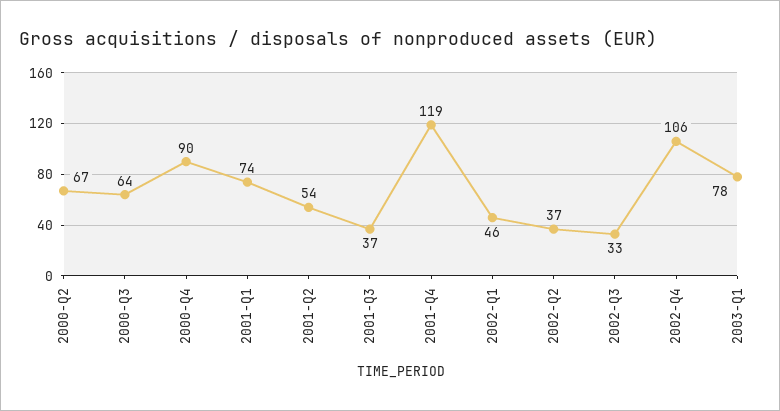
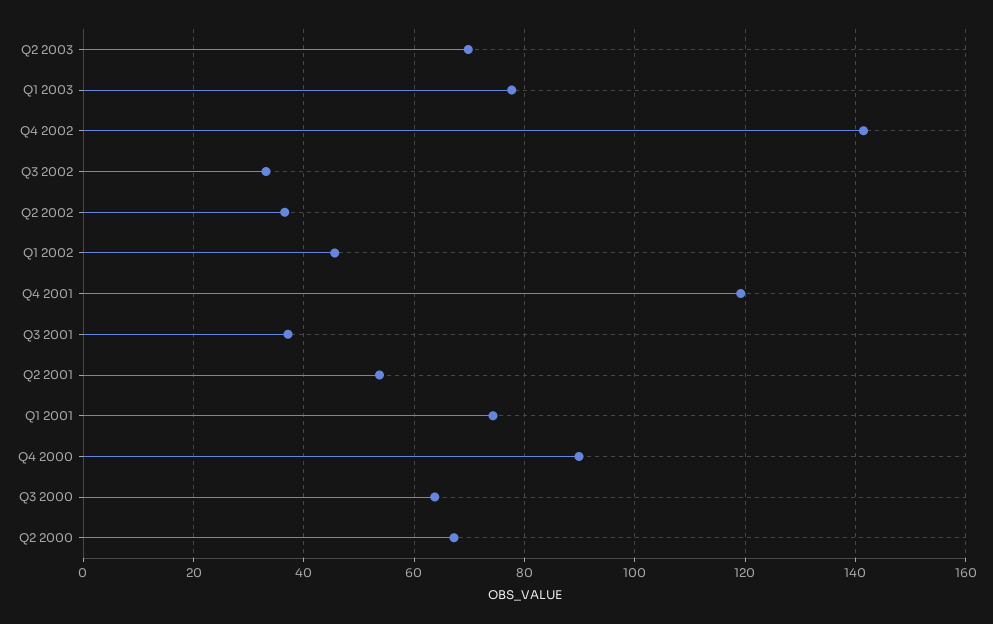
2002-Q4: 106 -> 142
Q2 2003: none -> 70

